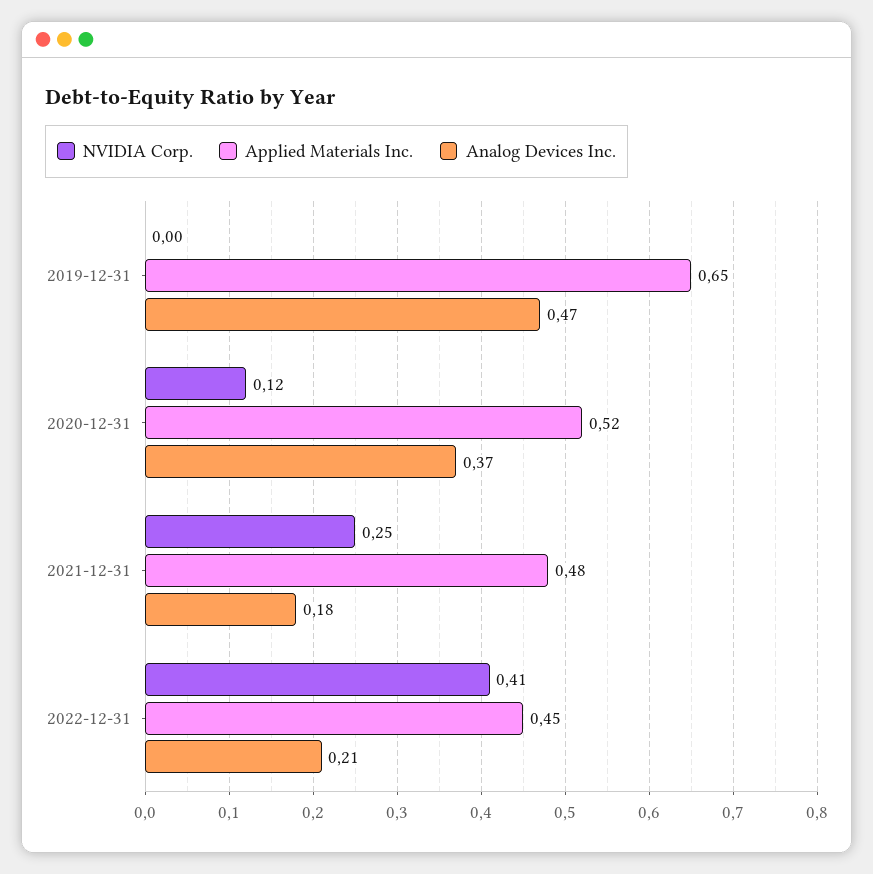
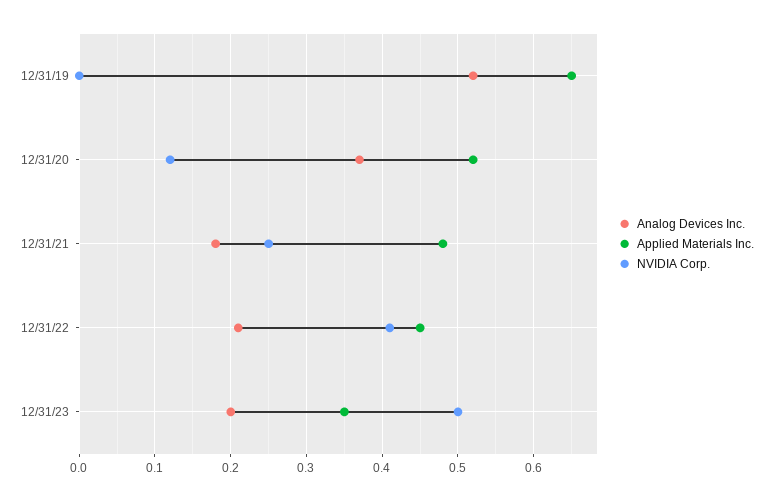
Analog Devices Inc., 2019-12-31: 0.47 -> 0.52
Analog Devices Inc., 12/31/23: none -> 0.2
Applied Materials Inc., 12/31/23: none -> 0.35
NVIDIA Corp., 12/31/23: none -> 0.5

